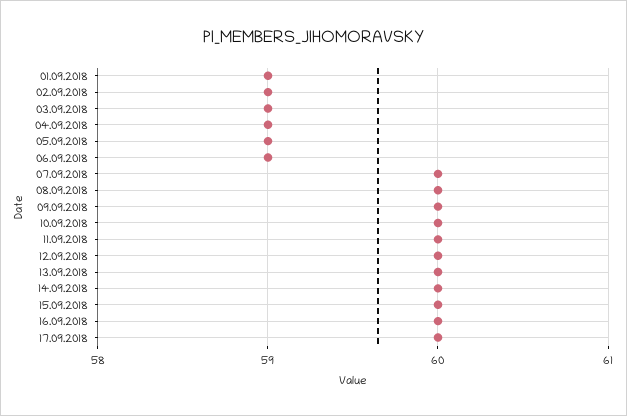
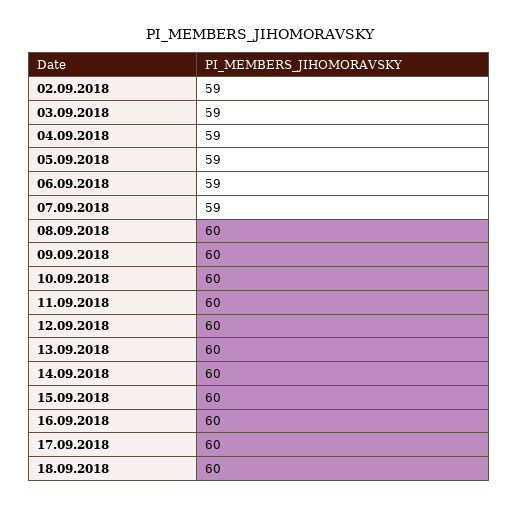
01.09.2018: 59 -> none
07.09.2018: 60 -> 59
18.09.2018: none -> 60

